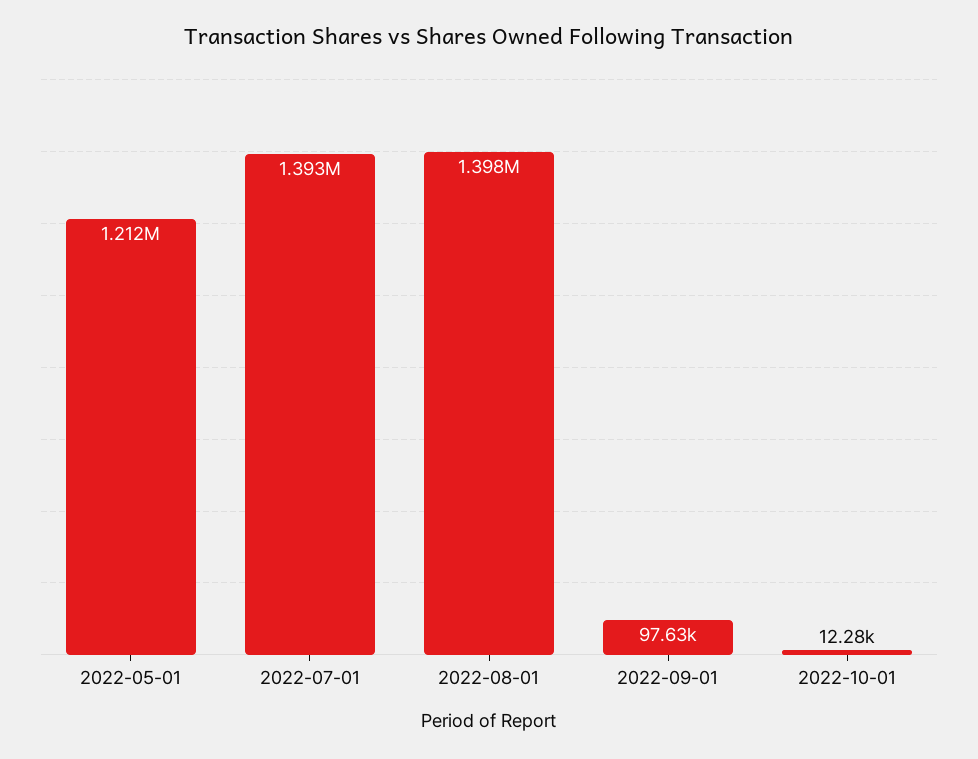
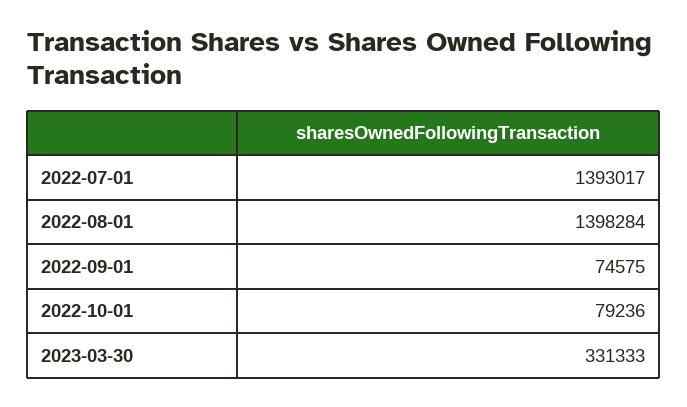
2022-05-01: 1212000 -> none
2022-09-01: 97630 -> 74575
2022-10-01: 12280 -> 79236
2023-03-30: none -> 331333

